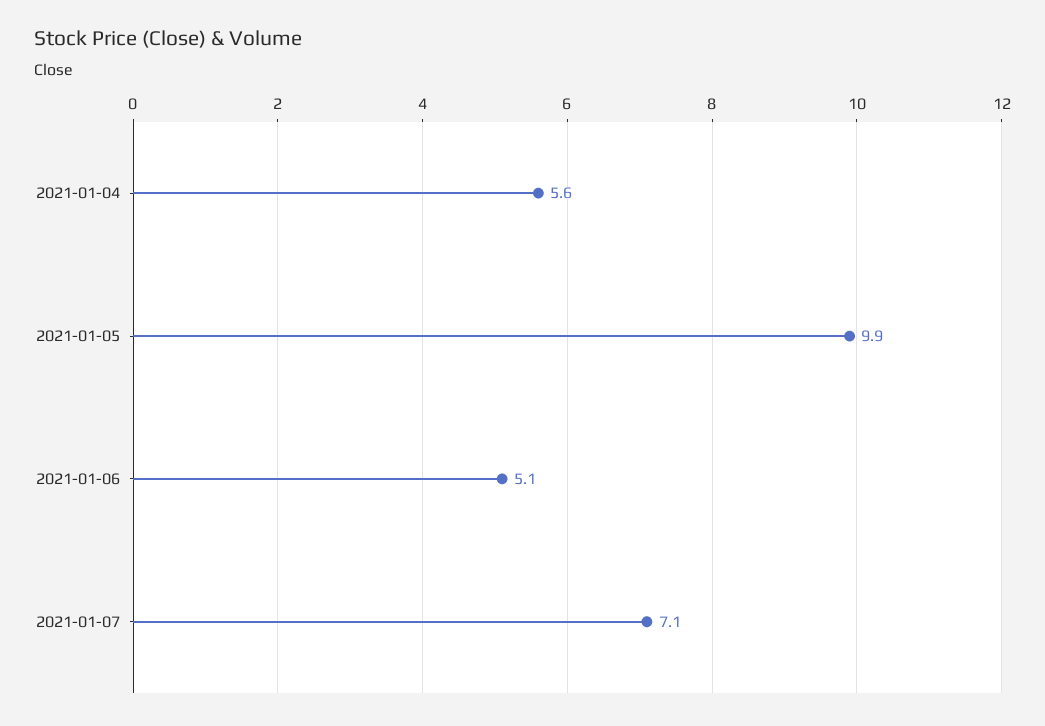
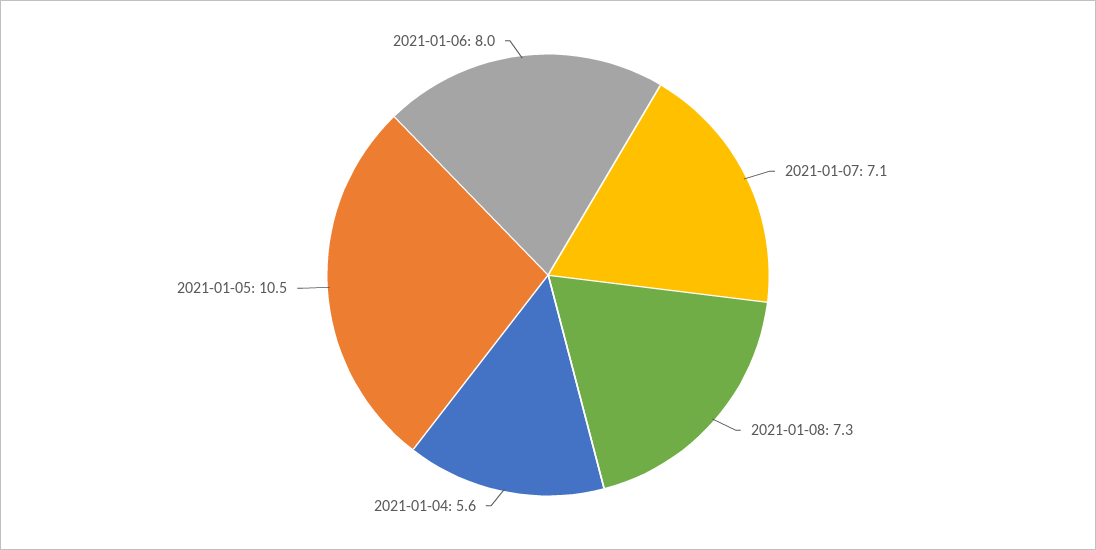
2021-01-05: 9.9 -> 10.5
2021-01-06: 5.1 -> 8
2021-01-08: none -> 7.3

